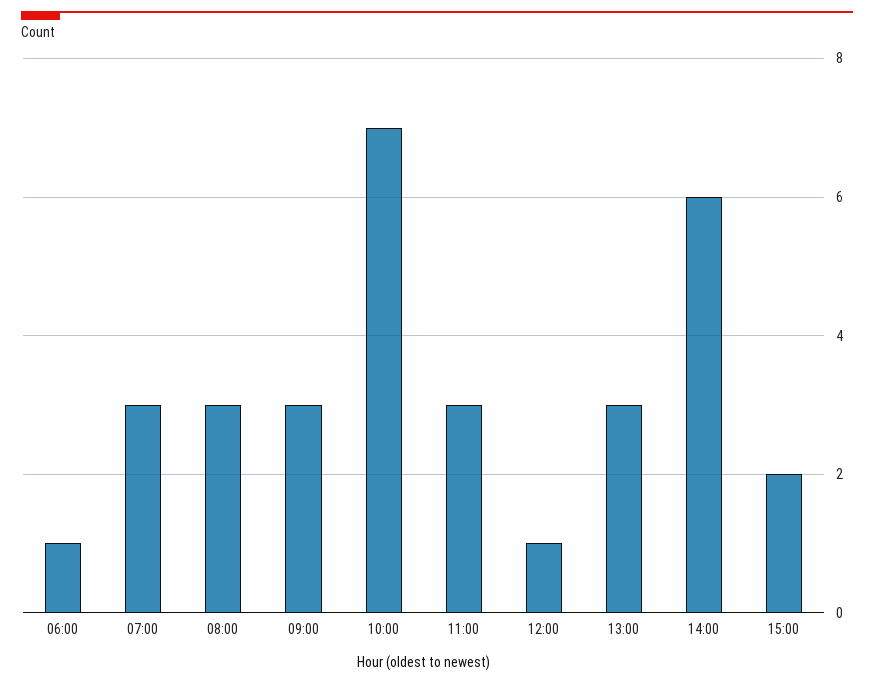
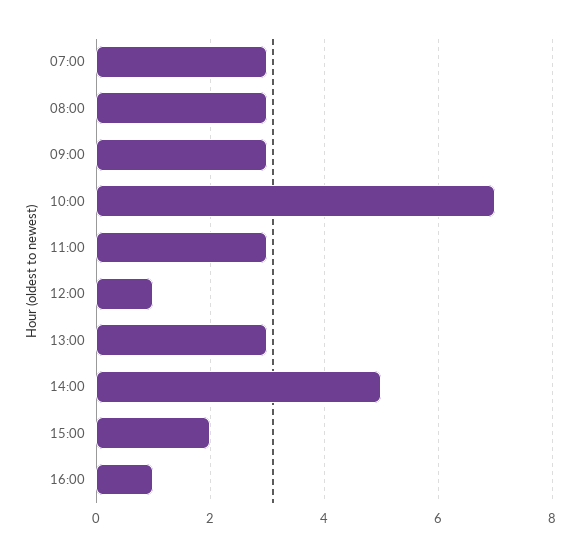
06:00: 1 -> none
14:00: 6 -> 5
16:00: none -> 1

